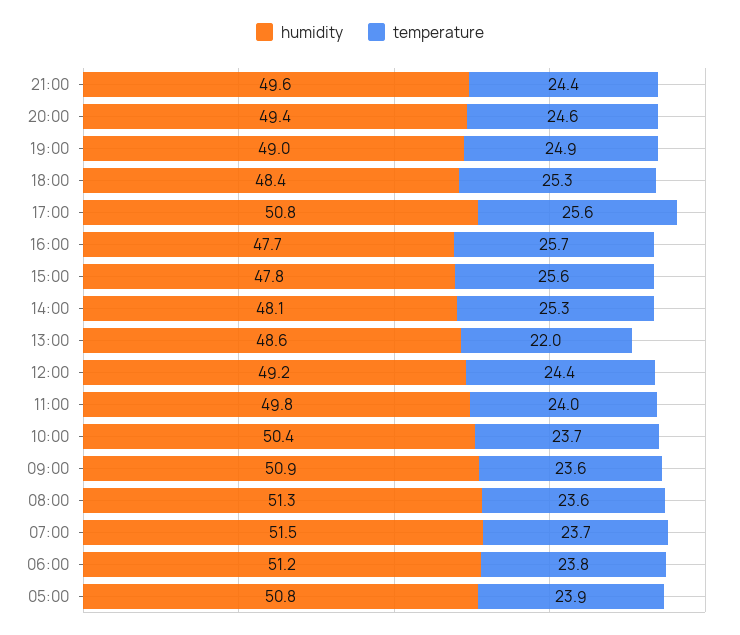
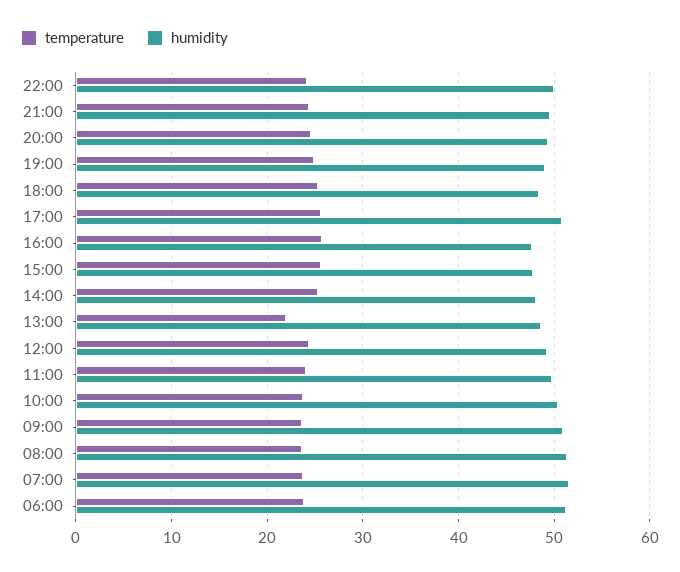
humidity, 05:00: 50.8 -> none
temperature, 05:00: 23.9 -> none
temperature, 22:00: none -> 24
humidity, 22:00: none -> 50

